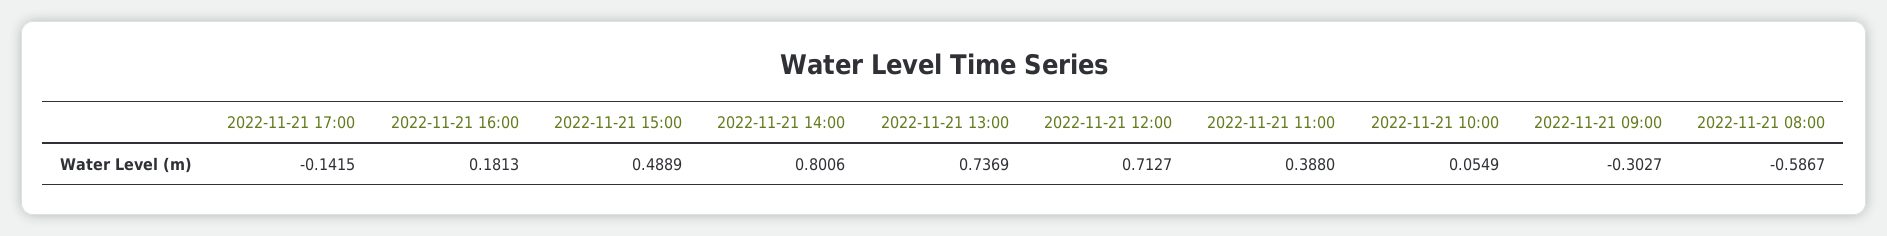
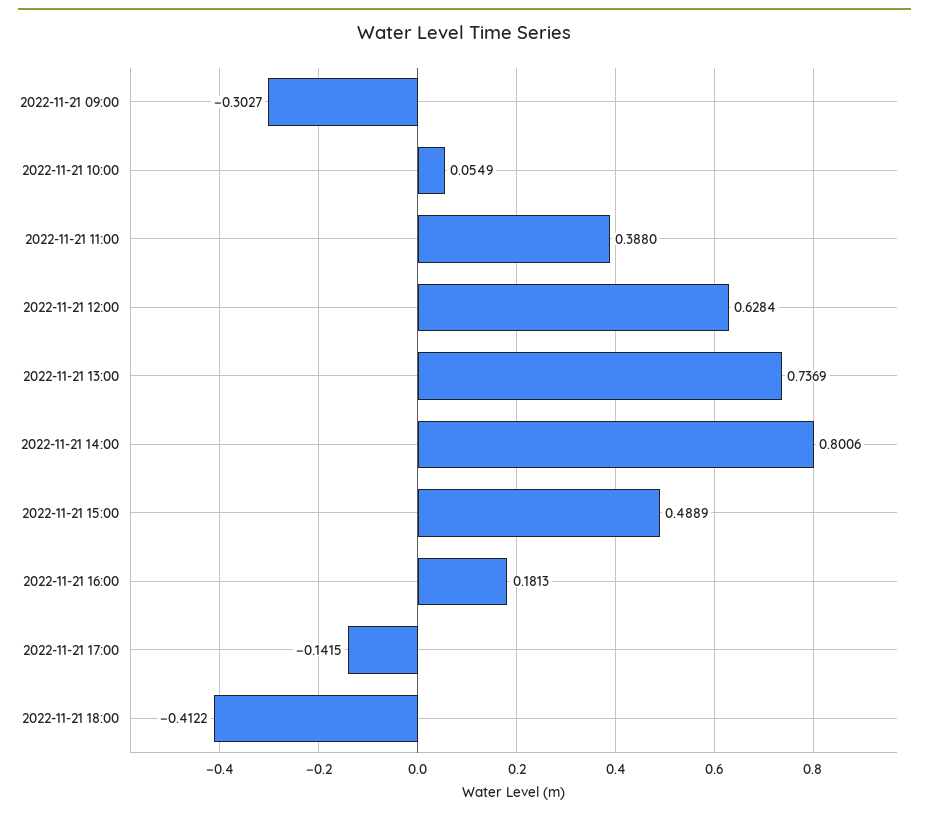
2022-11-21 12:00: 0.7127 -> 0.6284
2022-11-21 08:00: -0.5867 -> none
2022-11-21 18:00: none -> -0.4122

